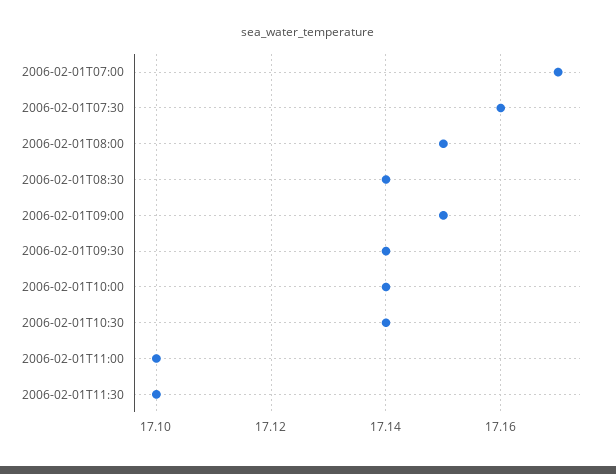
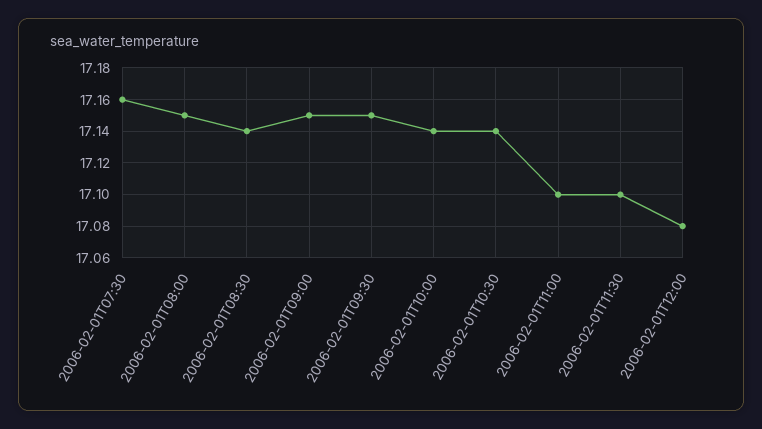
2006-02-01T07:00: 17.17 -> none
2006-02-01T09:30: 17.14 -> 17.15
2006-02-01T12:00: none -> 17.08

